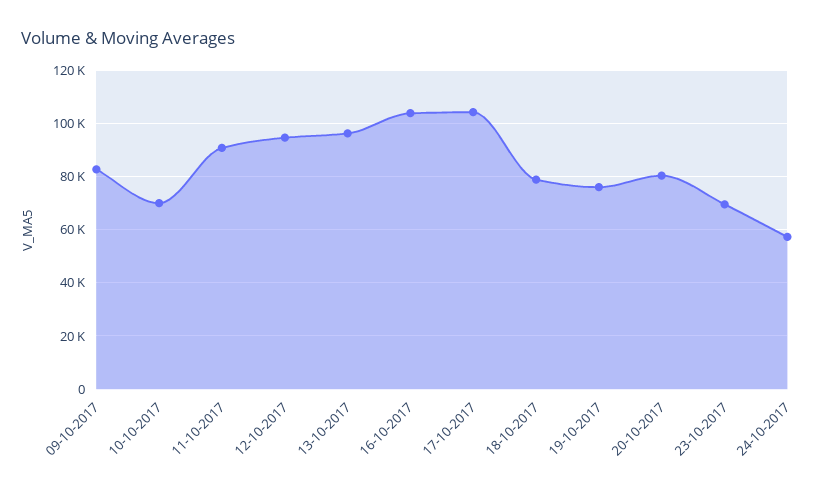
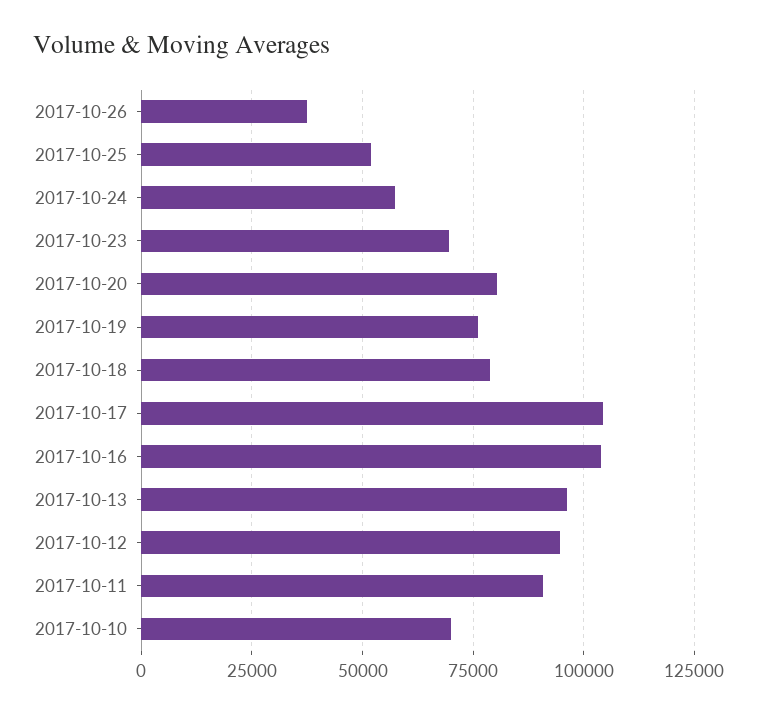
09-10-2017: 82500 -> none
2017-10-26: none -> 37500
2017-10-25: none -> 52500

